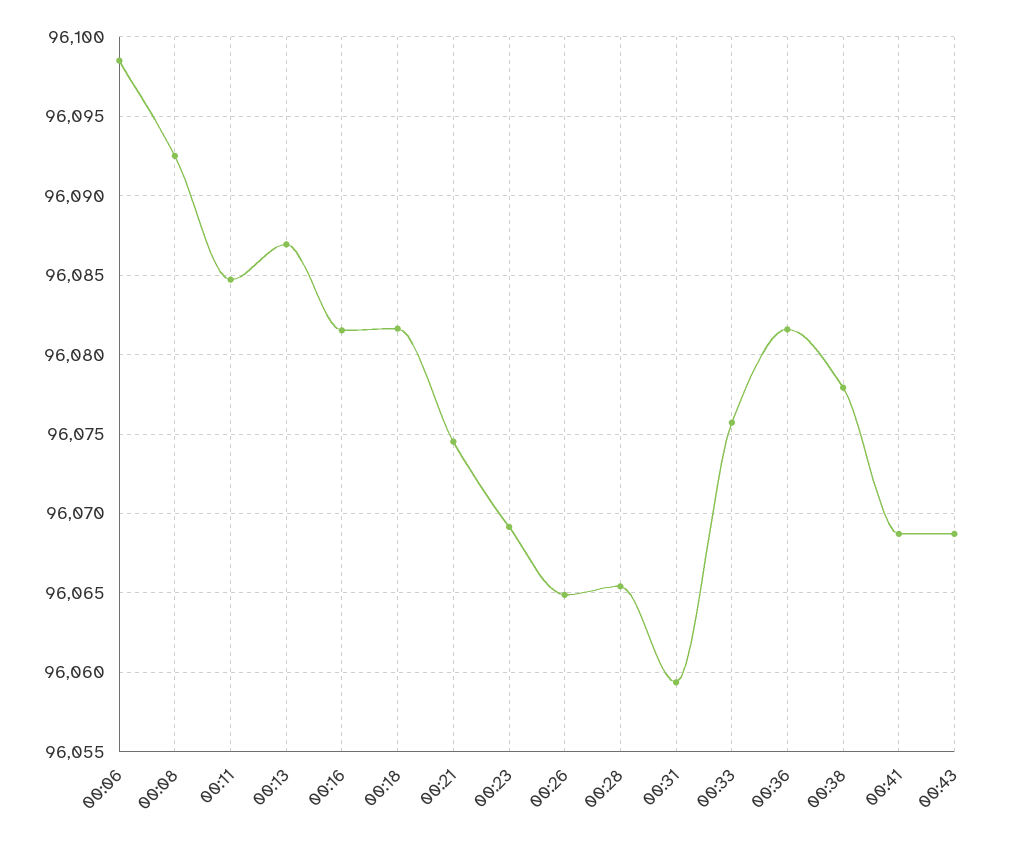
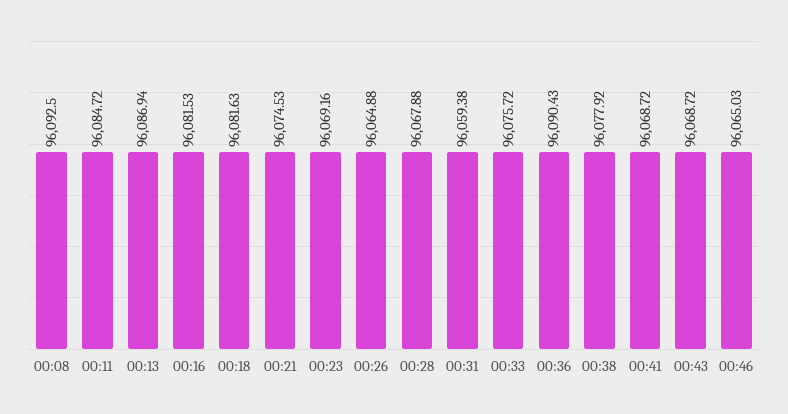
00:06: 96098.5 -> none
00:28: 96065.5 -> 96067.88
00:36: 96081.5 -> 96090.43
00:46: none -> 96065.03

